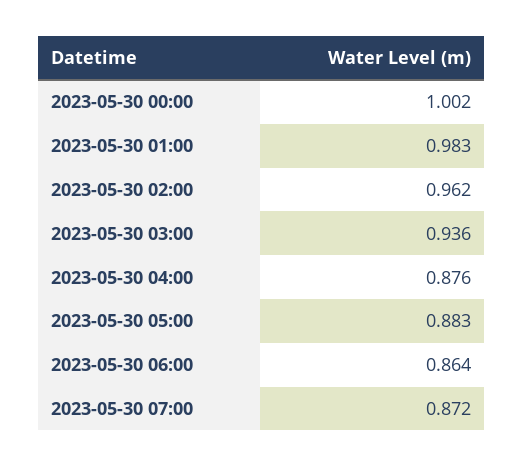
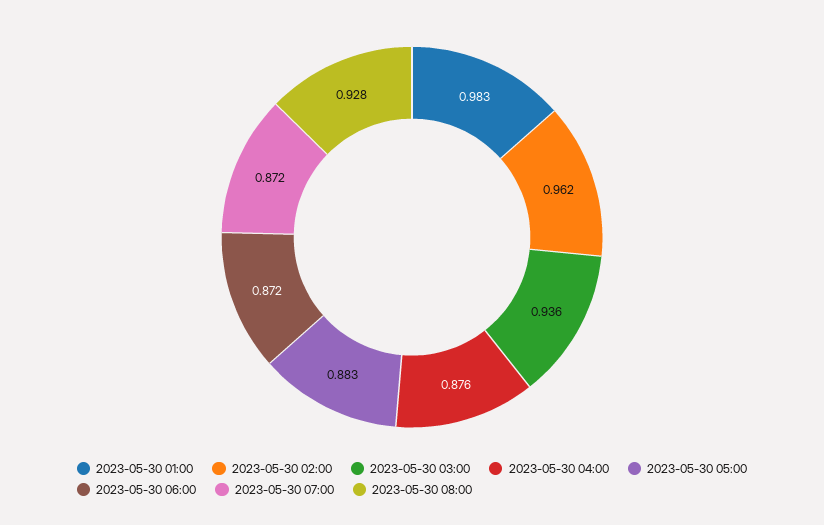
2023-05-30 00:00: 1.002 -> none
2023-05-30 06:00: 0.864 -> 0.872
2023-05-30 08:00: none -> 0.928

